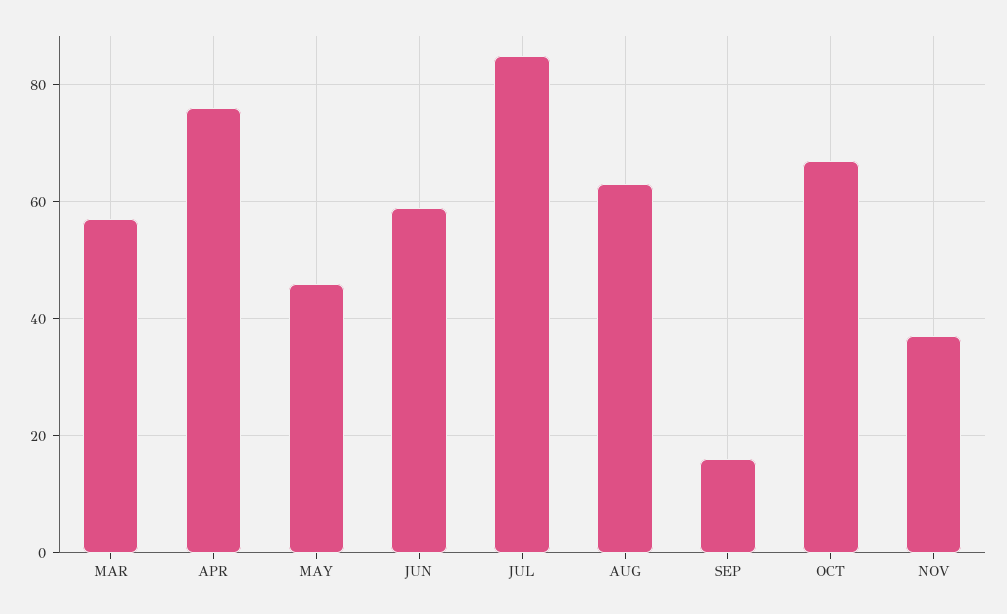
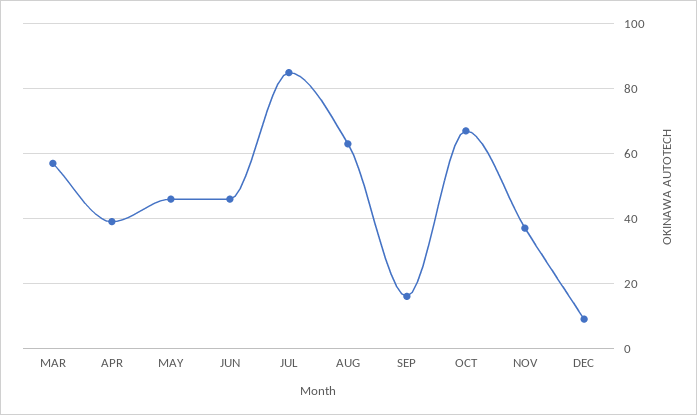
APR: 75 -> 40
JUN: 60 -> 45
DEC: none -> 10

